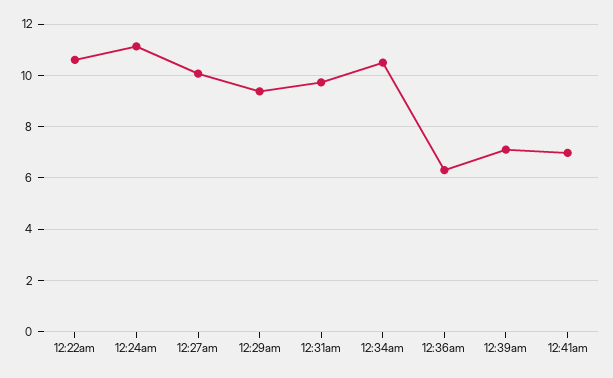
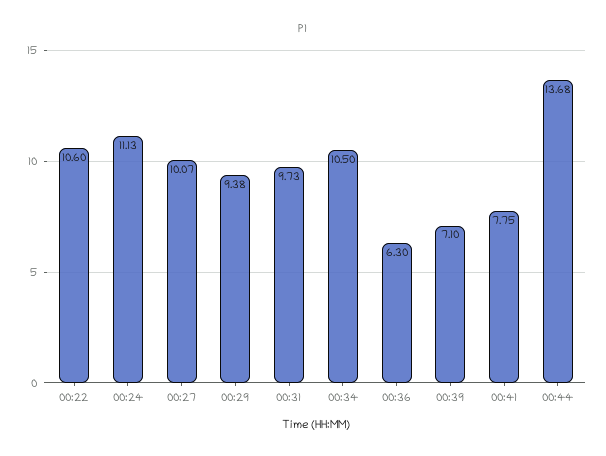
12:41am: 7 -> 7.75
00:44: none -> 13.68

